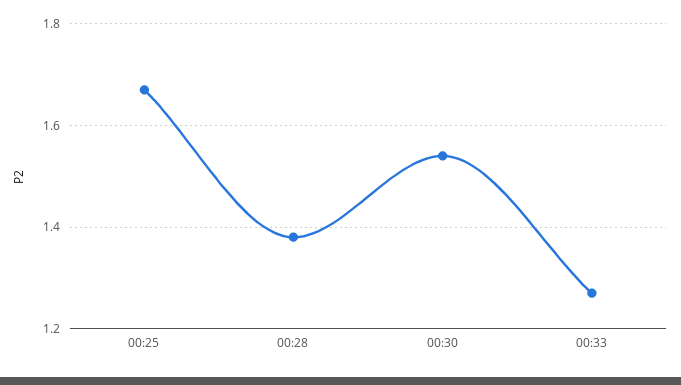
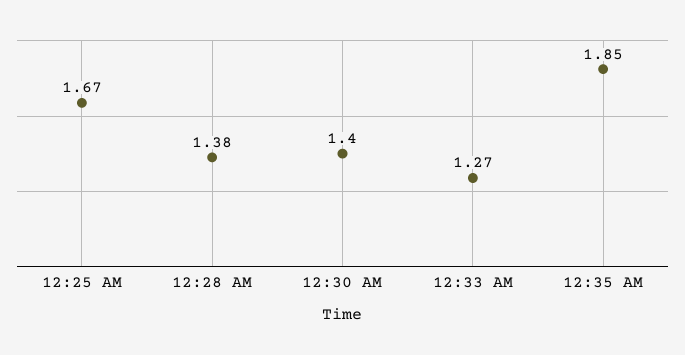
00:30: 1.55 -> 1.4
12:35 AM: none -> 1.85

